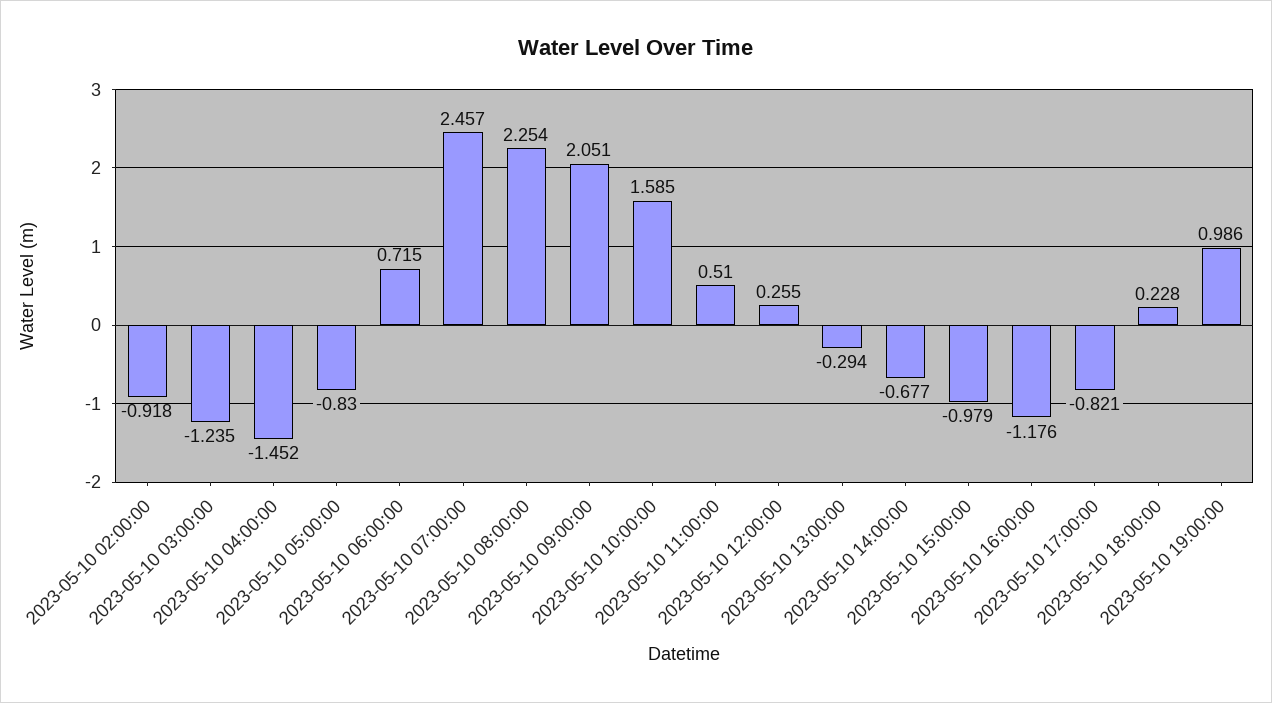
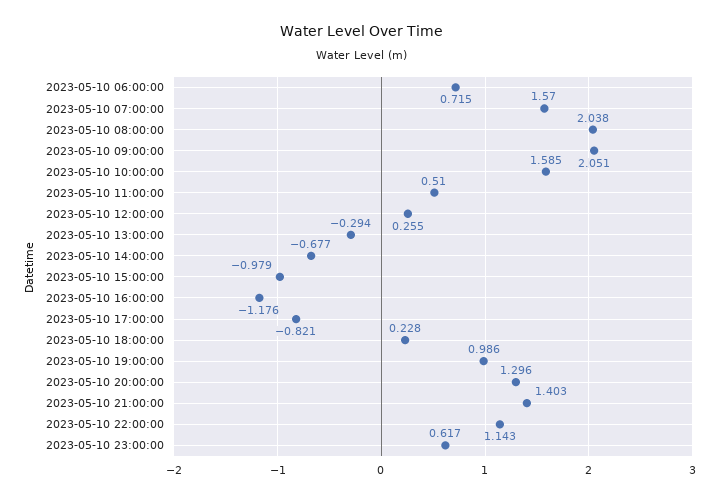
2023-05-10 02:00:00: -0.918 -> none
2023-05-10 03:00:00: -1.235 -> none
2023-05-10 04:00:00: -1.452 -> none
2023-05-10 05:00:00: -0.83 -> none
2023-05-10 07:00:00: 2.457 -> 1.57
2023-05-10 08:00:00: 2.254 -> 2.038
2023-05-10 20:00:00: none -> 1.296
2023-05-10 21:00:00: none -> 1.403
2023-05-10 22:00:00: none -> 1.143
2023-05-10 23:00:00: none -> 0.617

